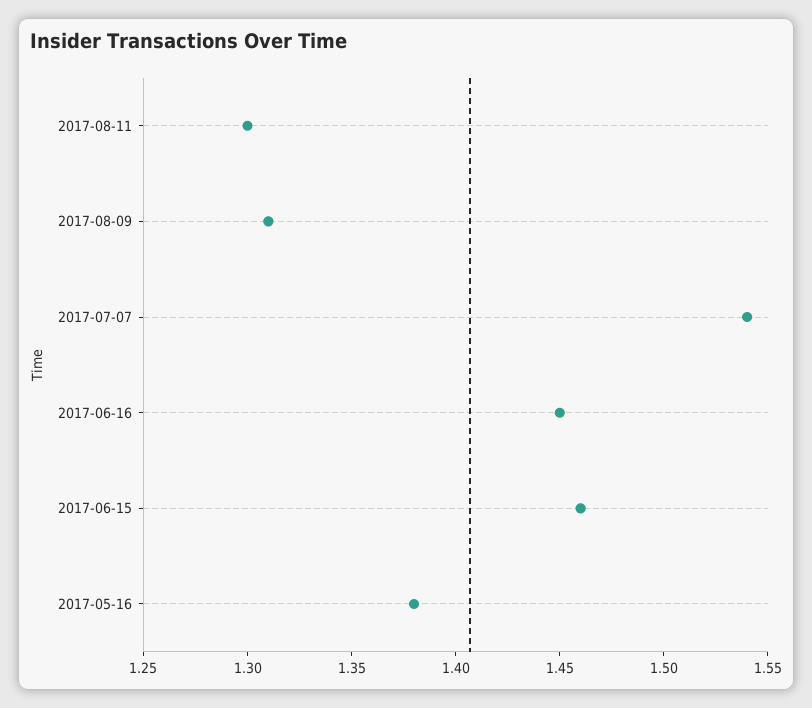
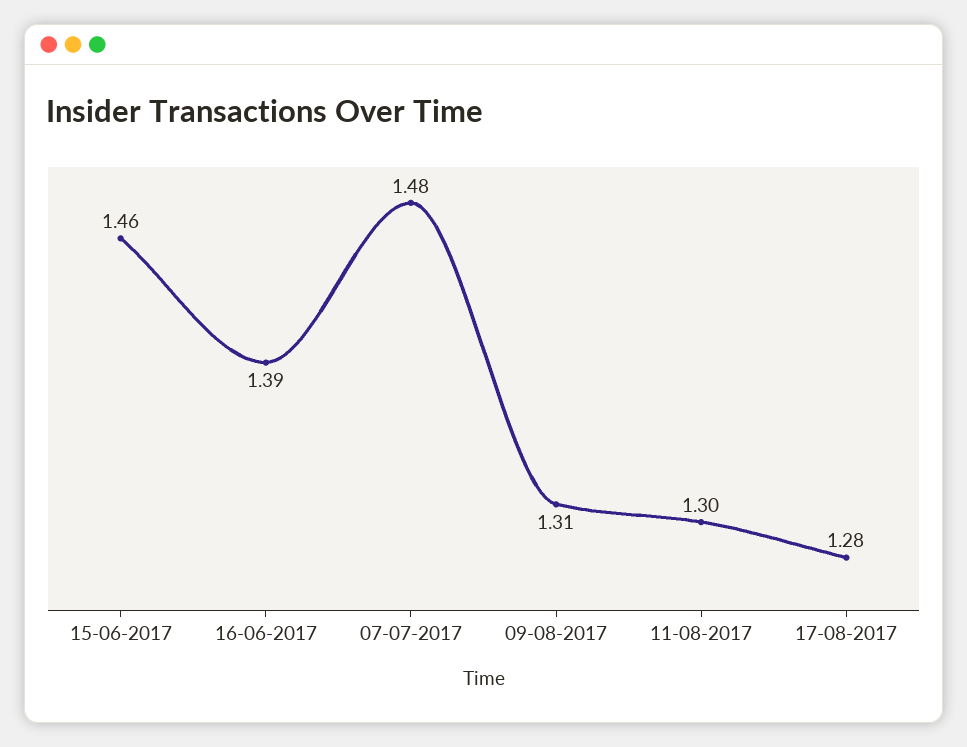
2017-07-07: 1.54 -> 1.48
2017-06-16: 1.45 -> 1.39
2017-05-16: 1.38 -> none
17-08-2017: none -> 1.28

